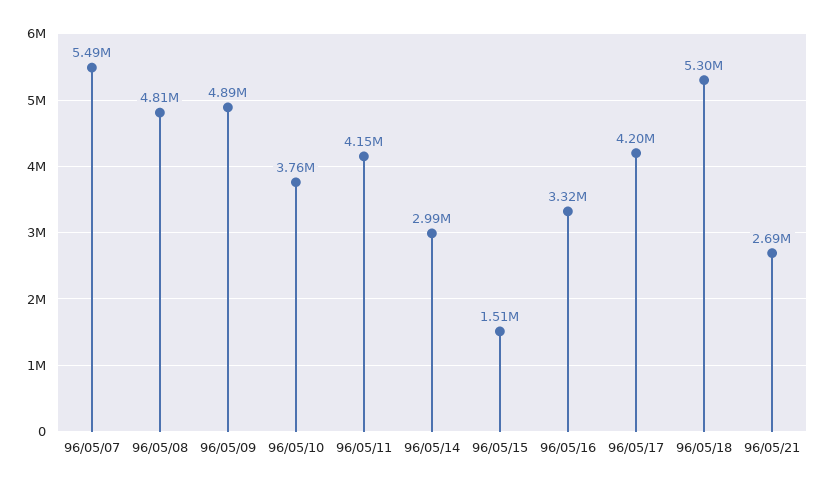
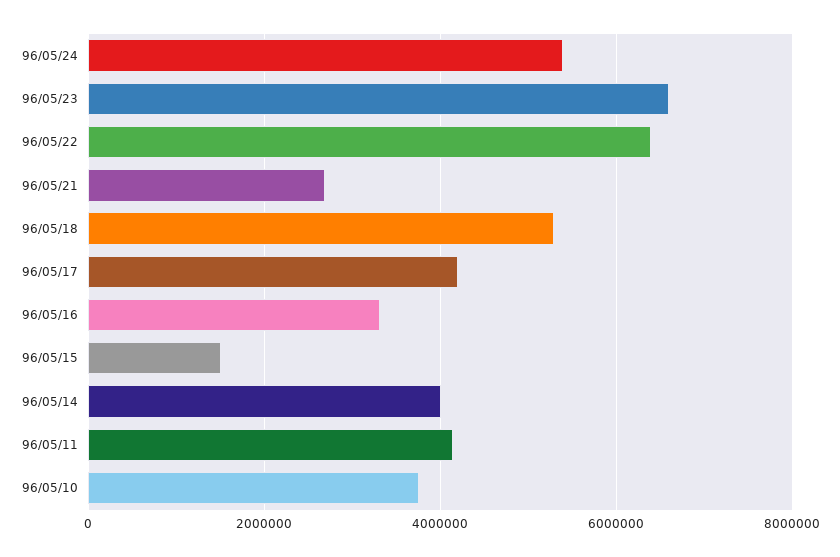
96/05/07: 5490000 -> none
96/05/08: 4810000 -> none
96/05/09: 4890000 -> none
96/05/14: 2990000 -> 4000000
96/05/24: none -> 5400000
96/05/23: none -> 6600000
96/05/22: none -> 6400000

